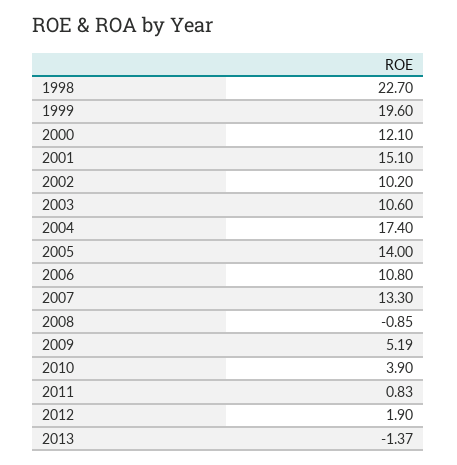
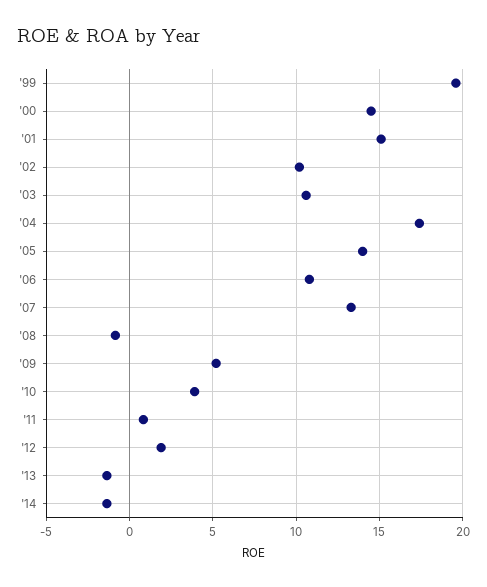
1998: 22.7 -> none
2000: 12.1 -> 14.5
'14: none -> -1.5

